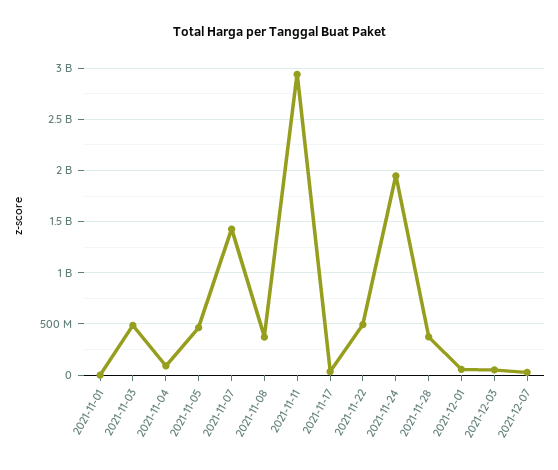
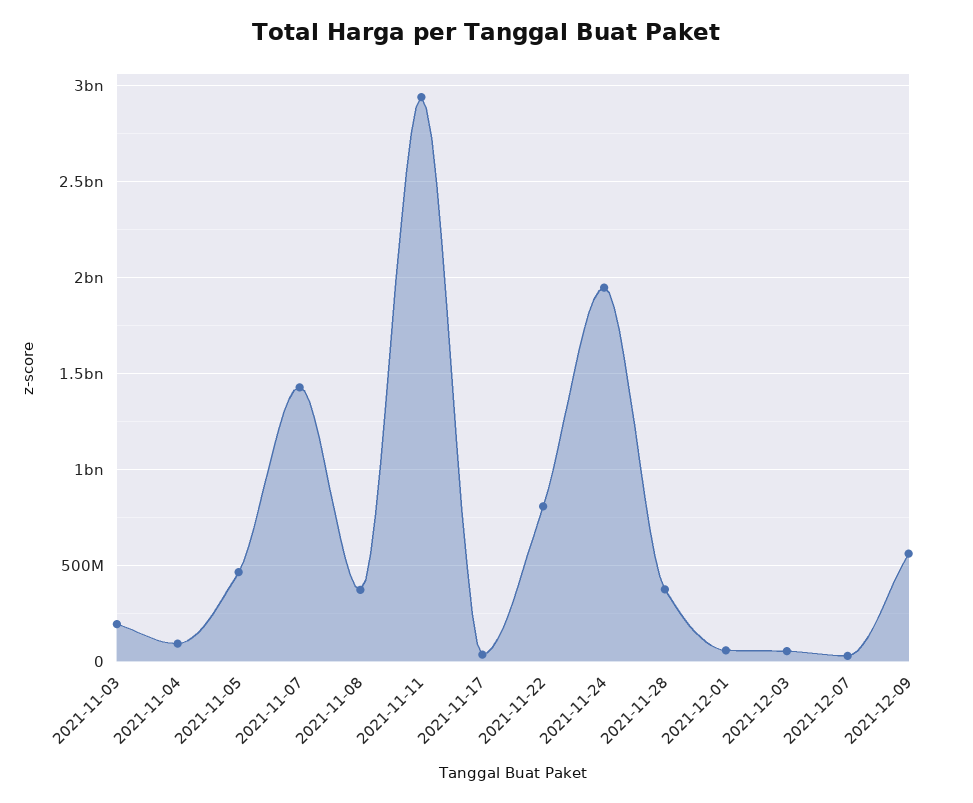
2021-11-01: 0 -> none
2021-11-03: 500000000 -> 200000000
2021-11-22: 500000000 -> 800000000
2021-12-09: none -> 550000000

